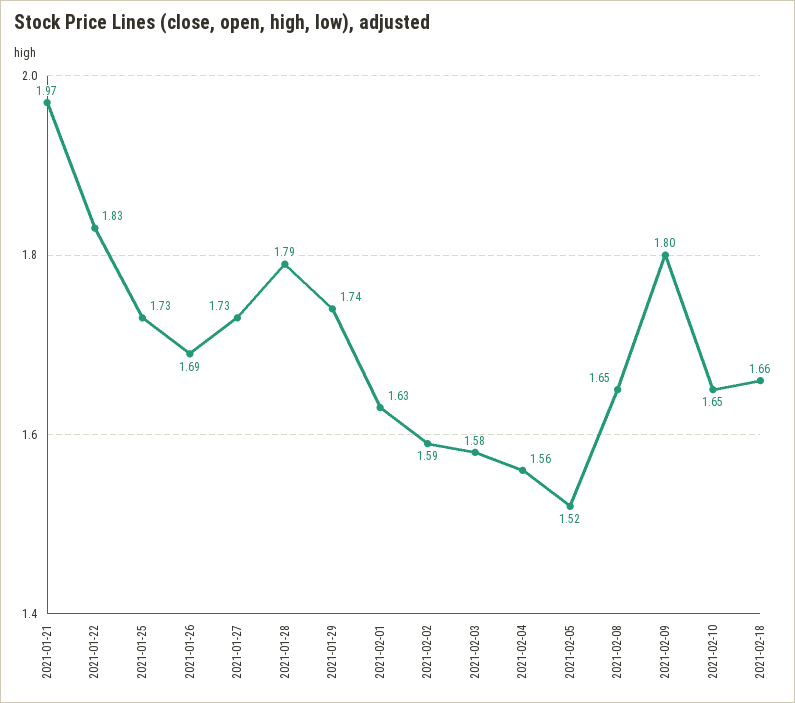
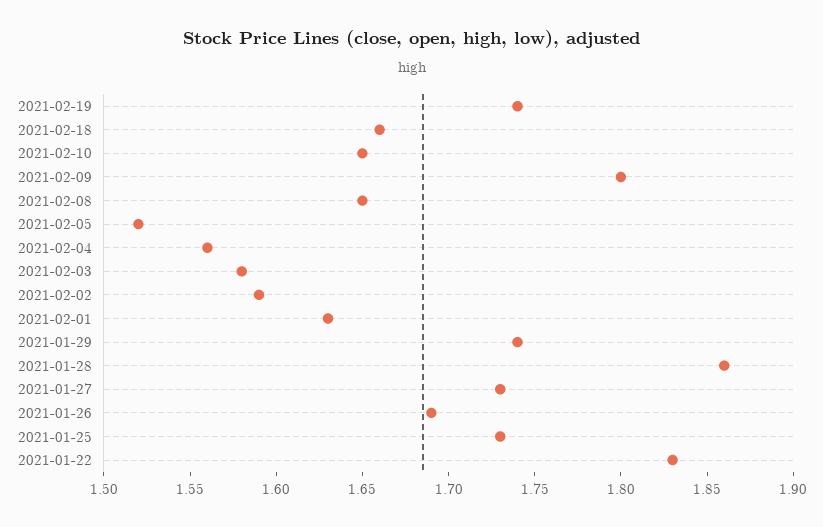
2021-01-21: 1.97 -> none
2021-01-28: 1.79 -> 1.86
2021-02-19: none -> 1.74

